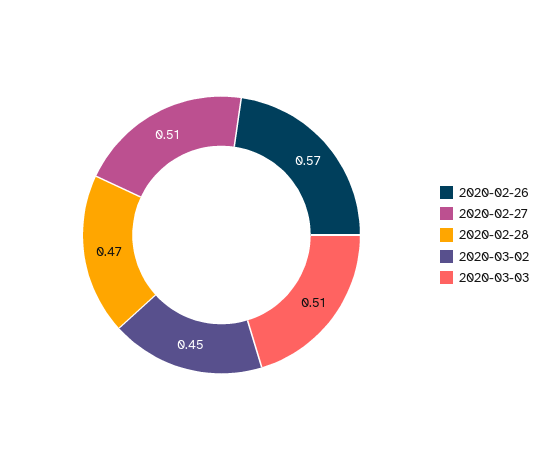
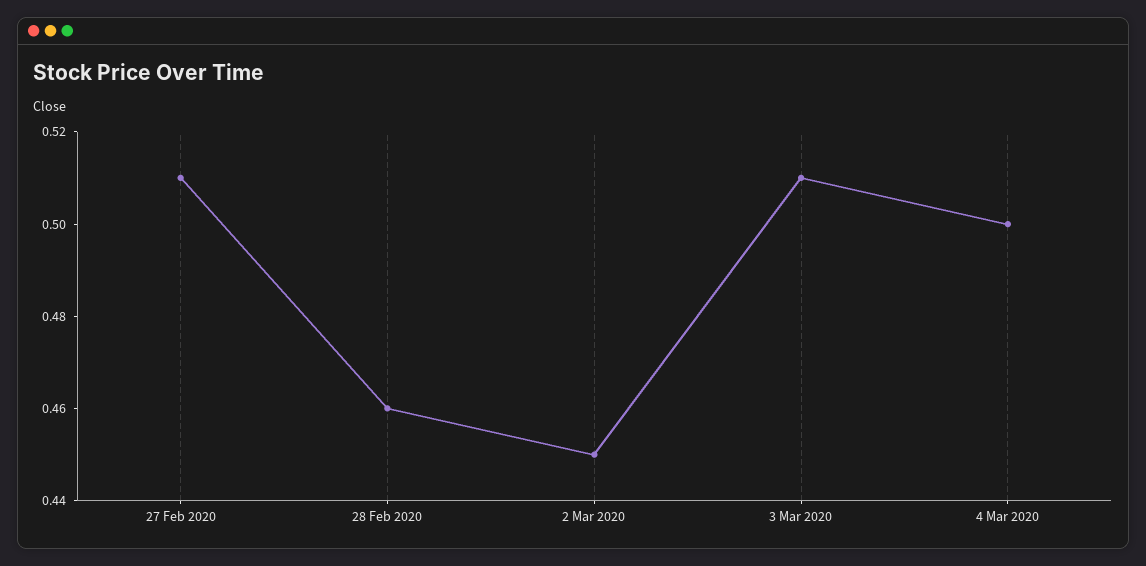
2020-02-26: 0.57 -> none
2020-02-28: 0.47 -> 0.46
4 Mar 2020: none -> 0.5

